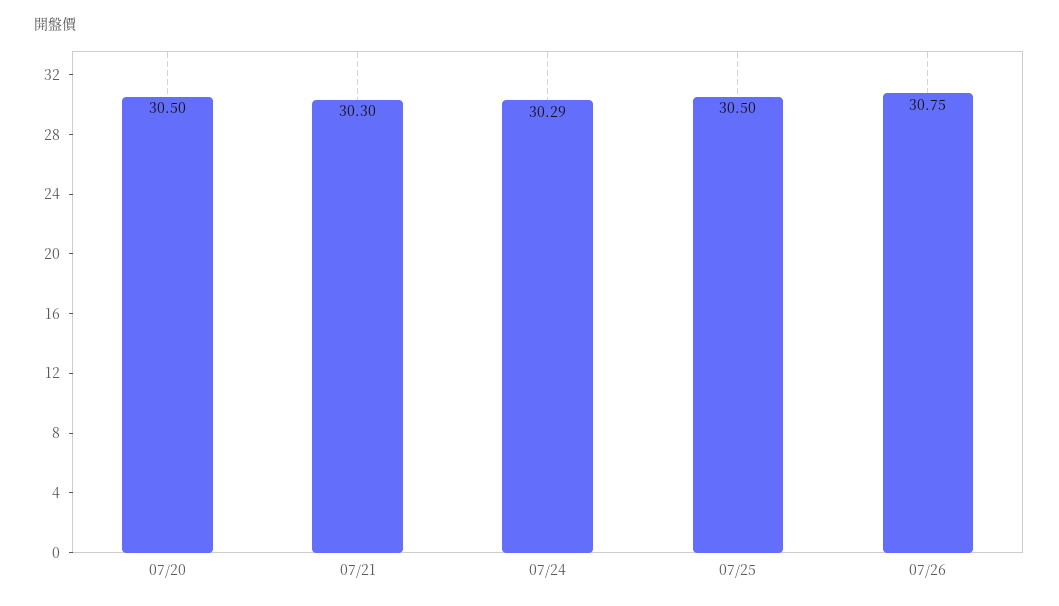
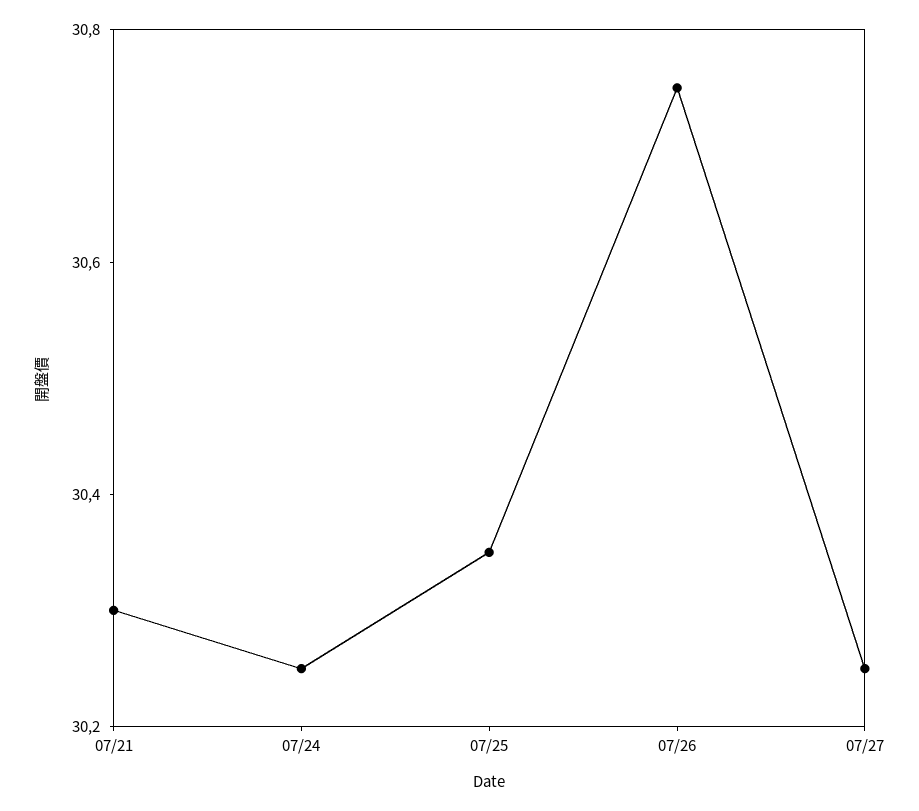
07/20: 30.5 -> none
07/24: 30.29 -> 30.25
07/25: 30.5 -> 30.35
07/27: none -> 30.25

